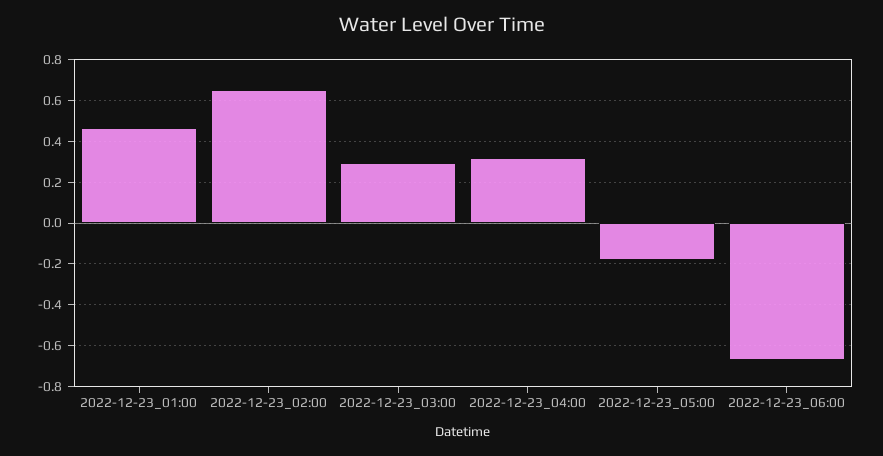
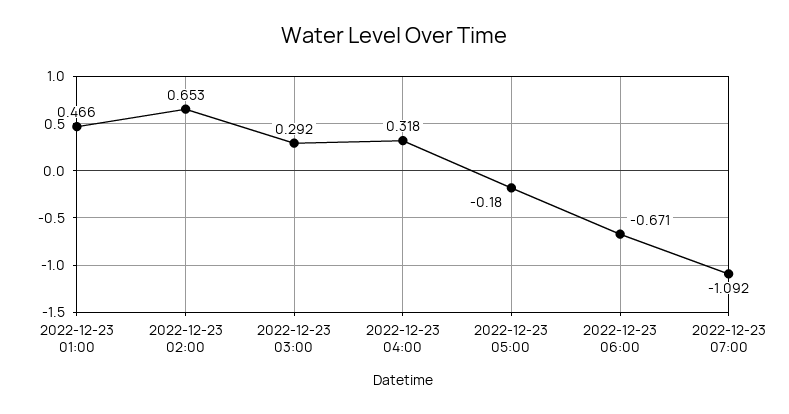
2022-12-23 07:00: none -> -1.092

